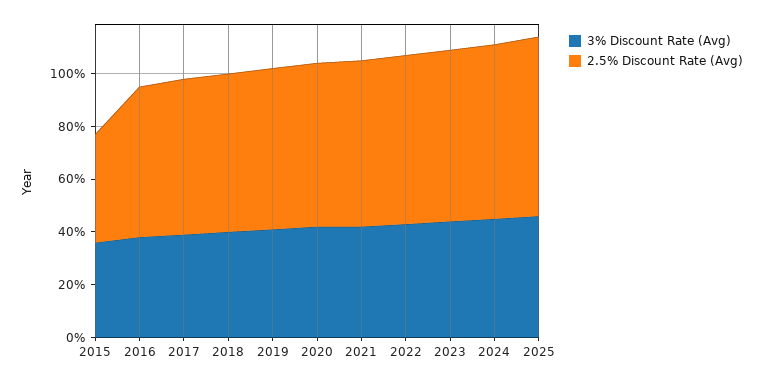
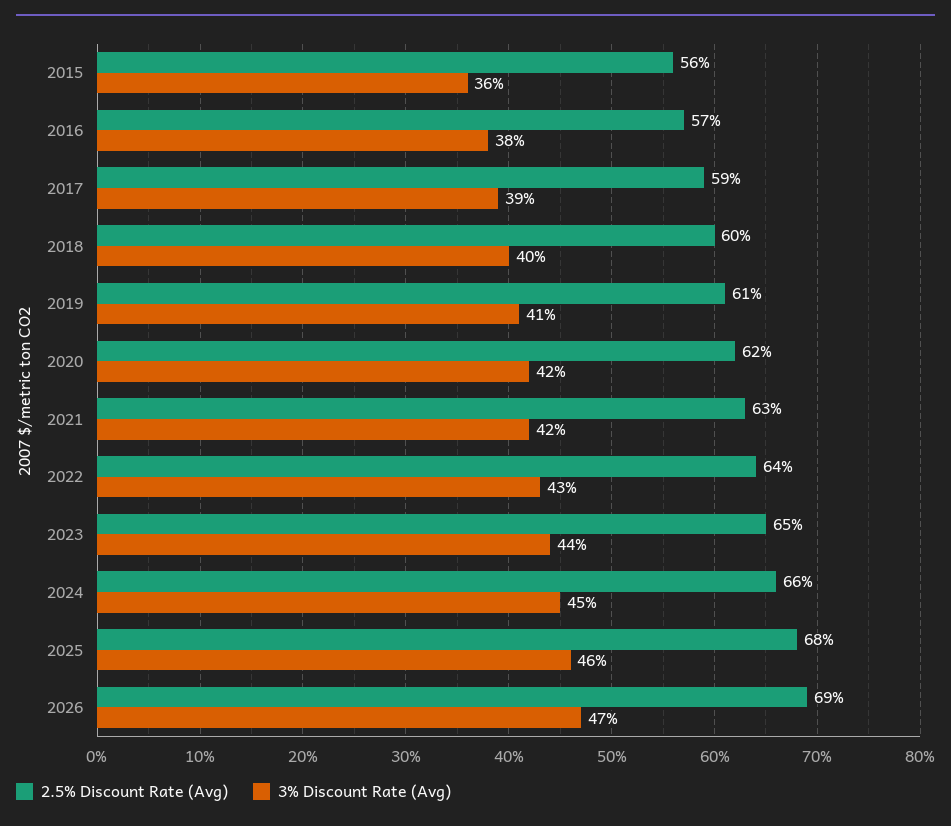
2.5% Discount Rate (Avg), 2015: 40 -> 56
2.5% Discount Rate (Avg), 2026: none -> 69
3% Discount Rate (Avg), 2026: none -> 47

